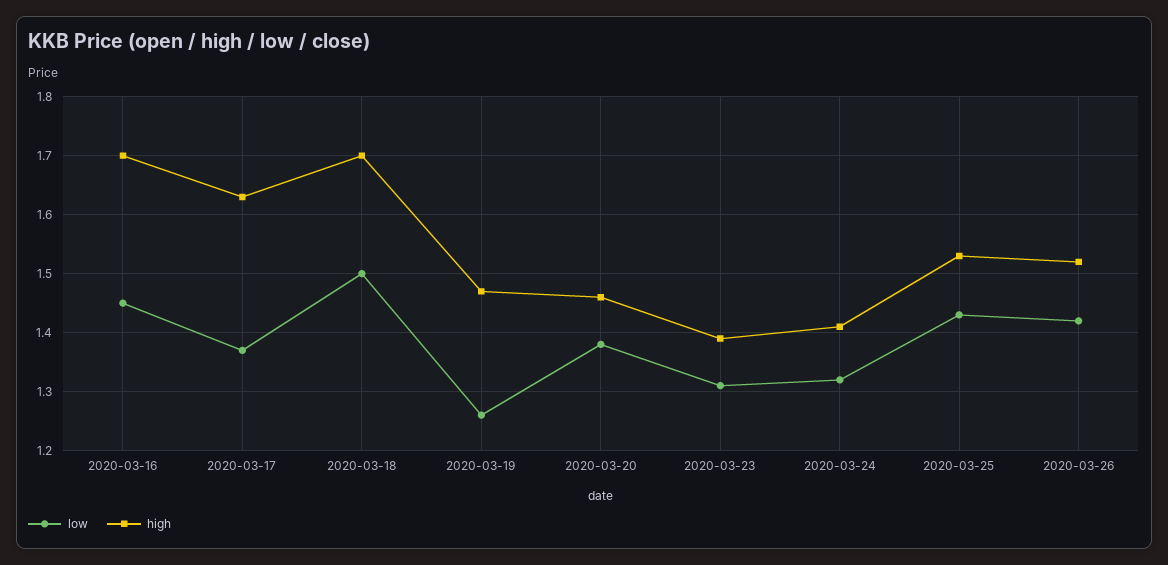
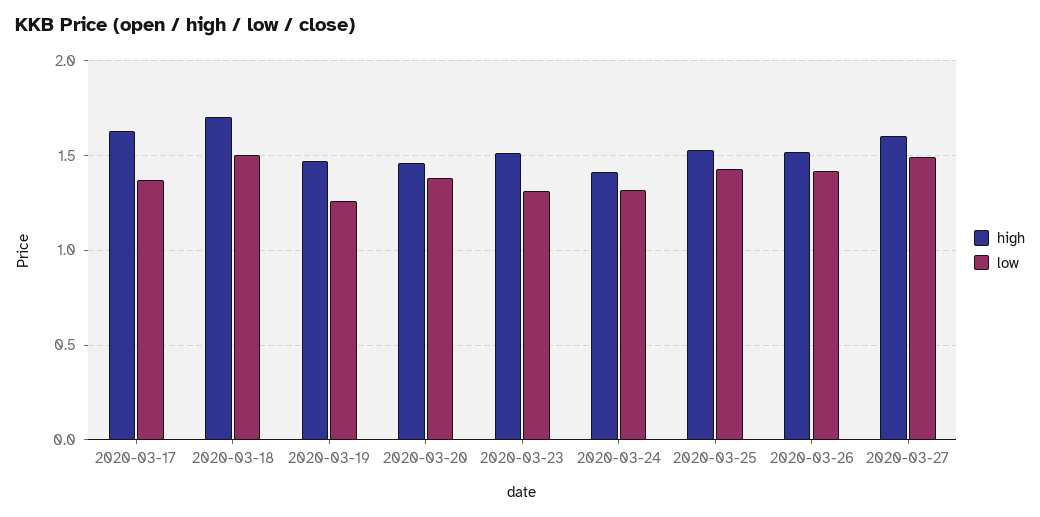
low, 2020-03-16: 1.45 -> none
high, 2020-03-16: 1.7 -> none
high, 2020-03-23: 1.4 -> 1.5
high, 2020-03-27: none -> 1.6
low, 2020-03-27: none -> 1.5

